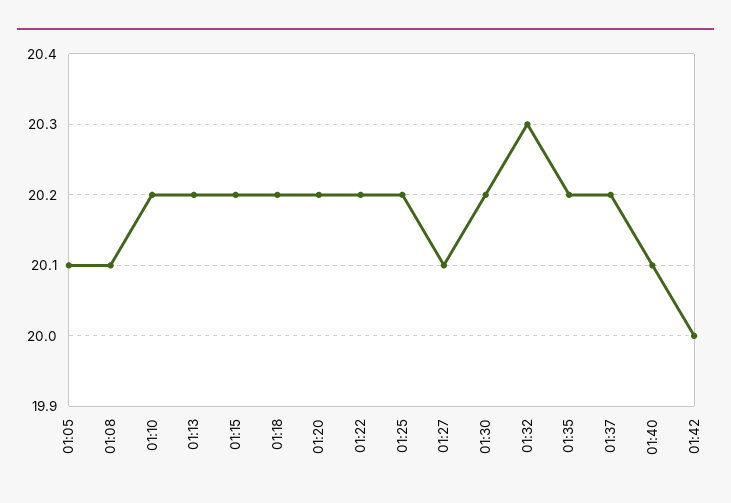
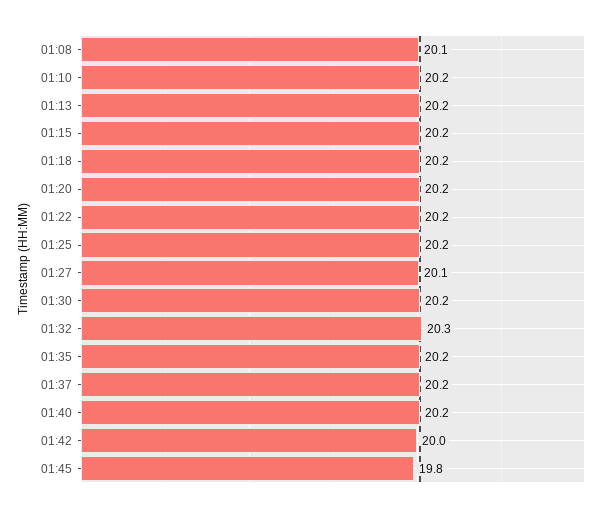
01:05: 20.1 -> none
01:40: 20.1 -> 20.2
01:45: none -> 19.8

